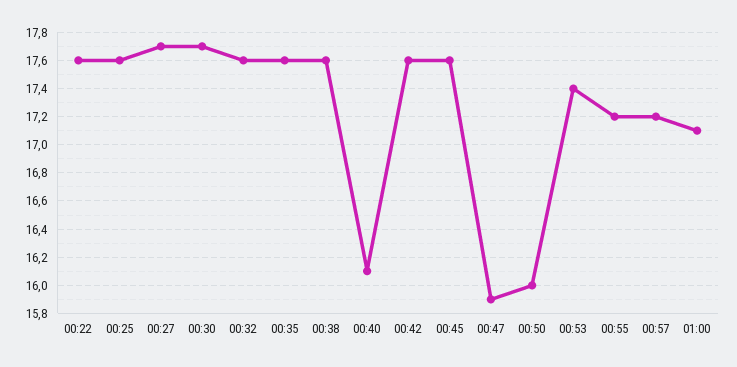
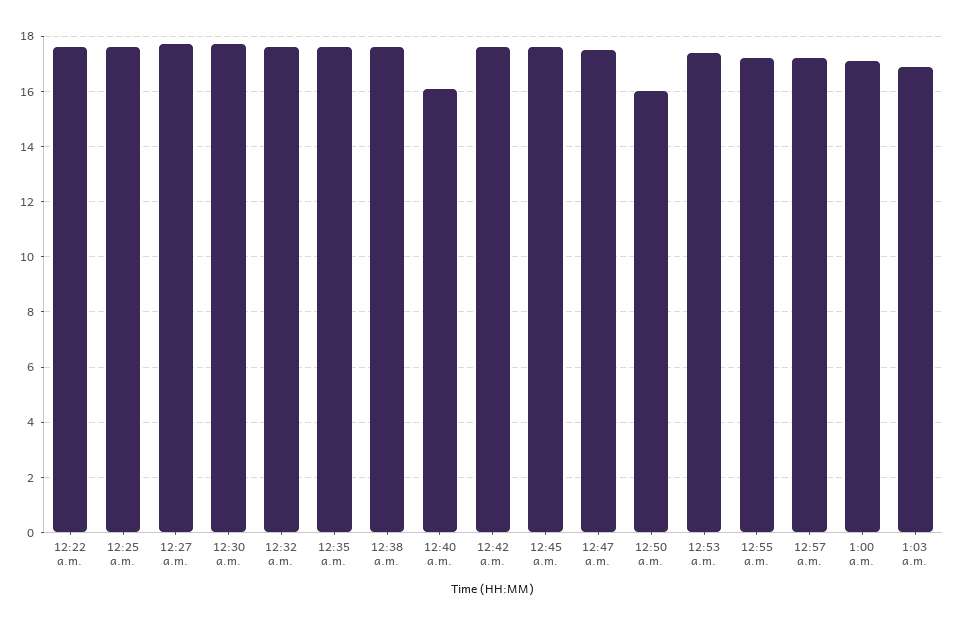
00:47: 15.9 -> 17.5
1:03 a.m.: none -> 17

